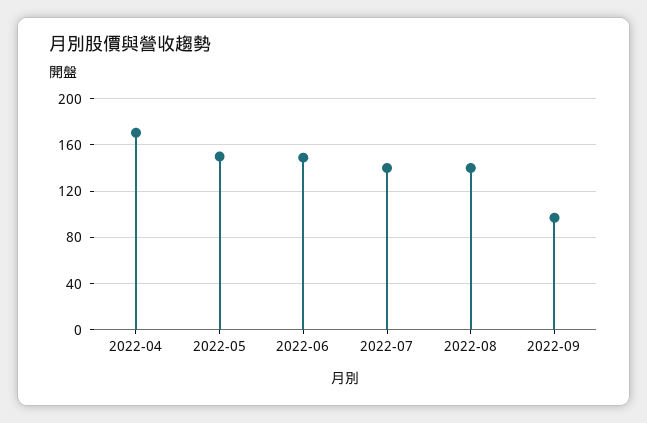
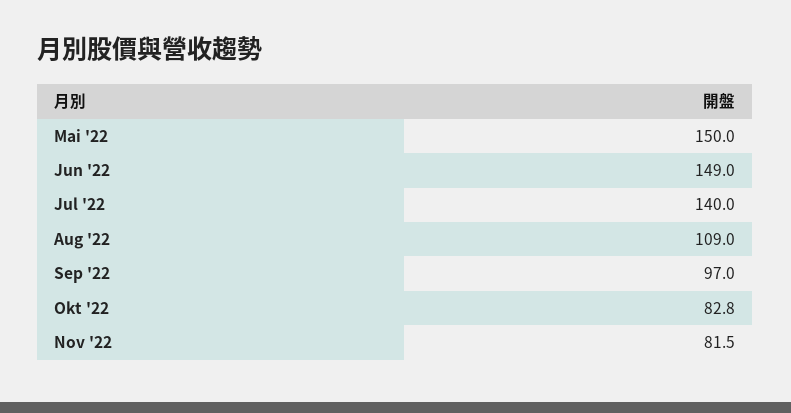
2022-04: 170 -> none
2022-08: 140 -> 109
Okt '22: none -> 82.8
Nov '22: none -> 81.5

